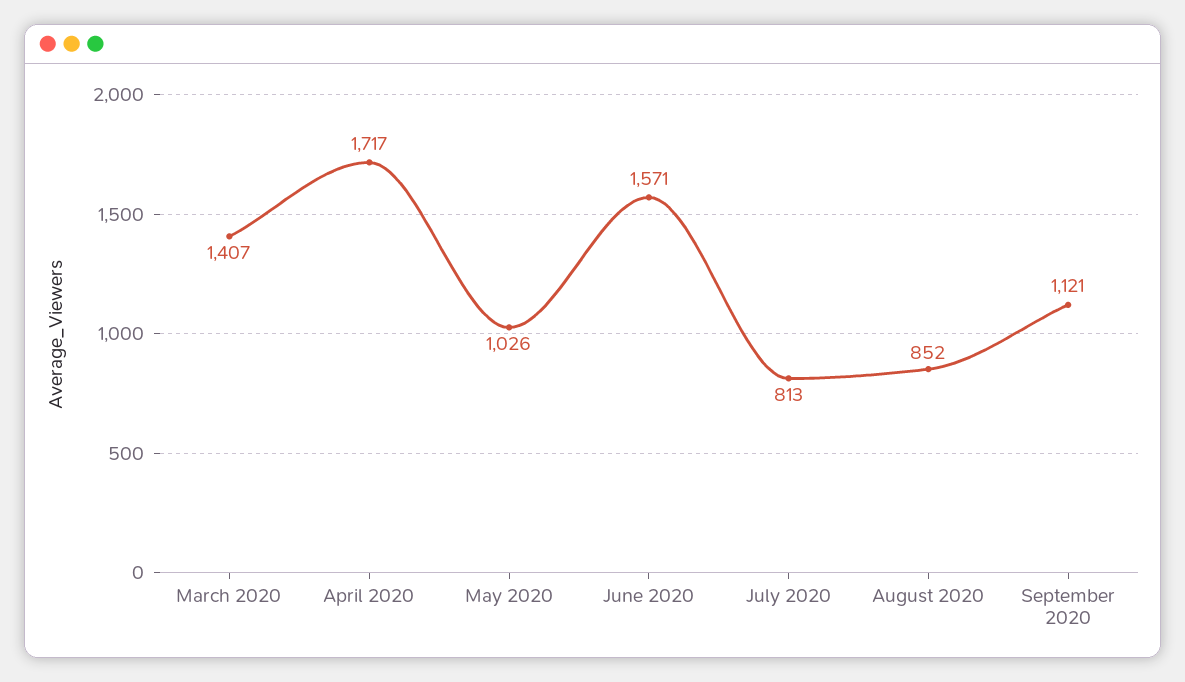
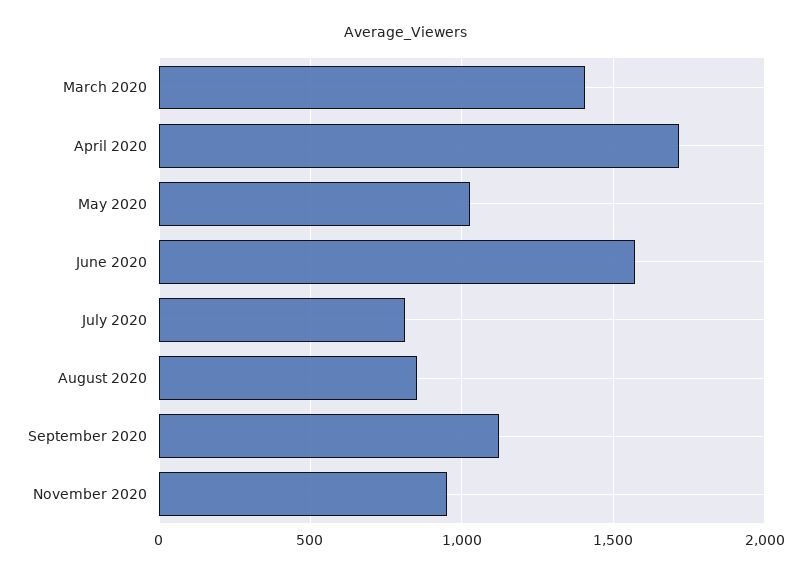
November 2020: none -> 950

